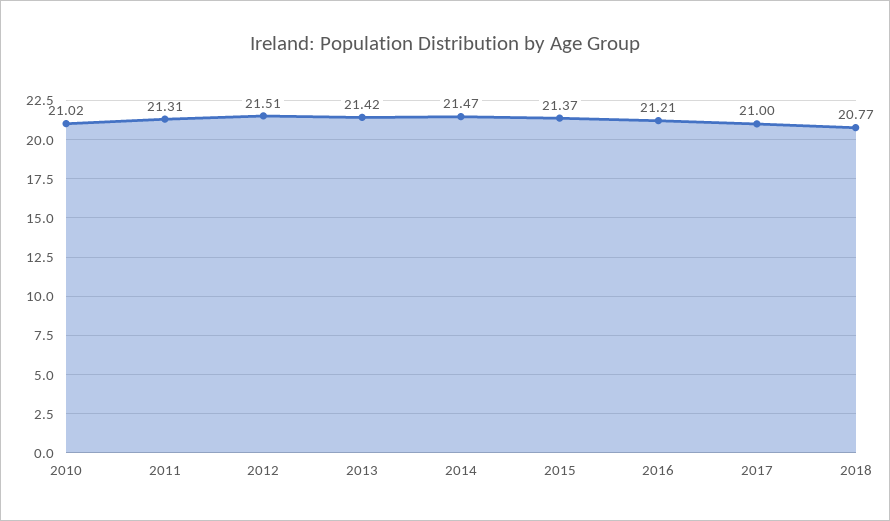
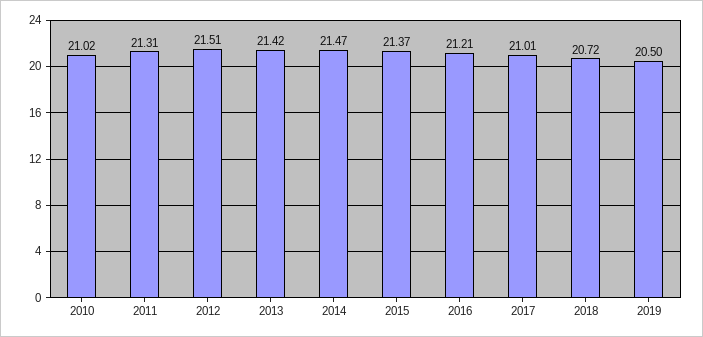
2017: 21 -> 21.01
2018: 20.77 -> 20.72
2019: none -> 20.5

